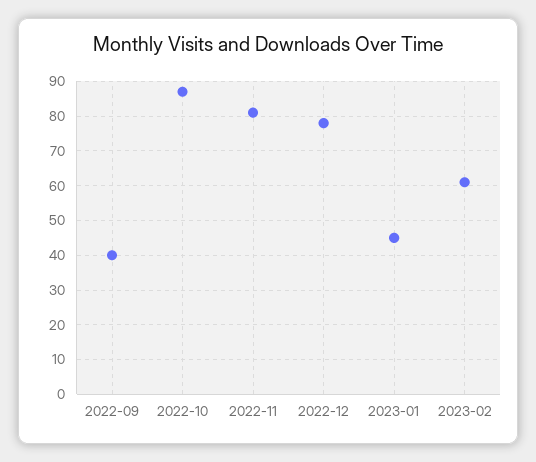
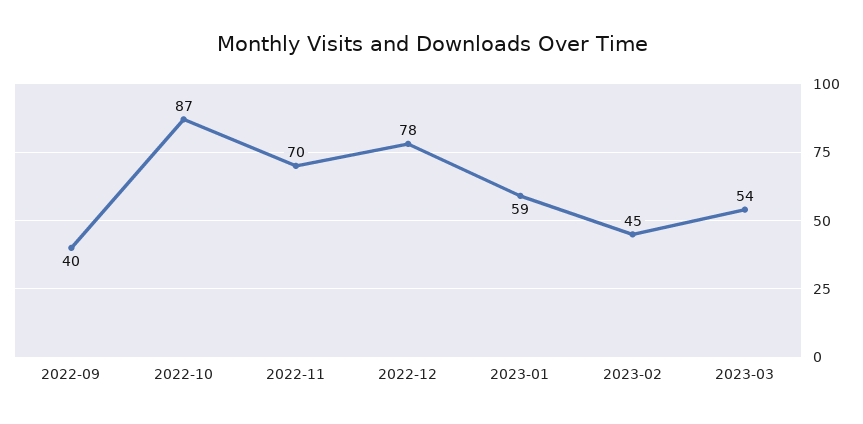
2022-11: 80 -> 70
2023-01: 45 -> 59
2023-02: 60 -> 45
2023-03: none -> 54

